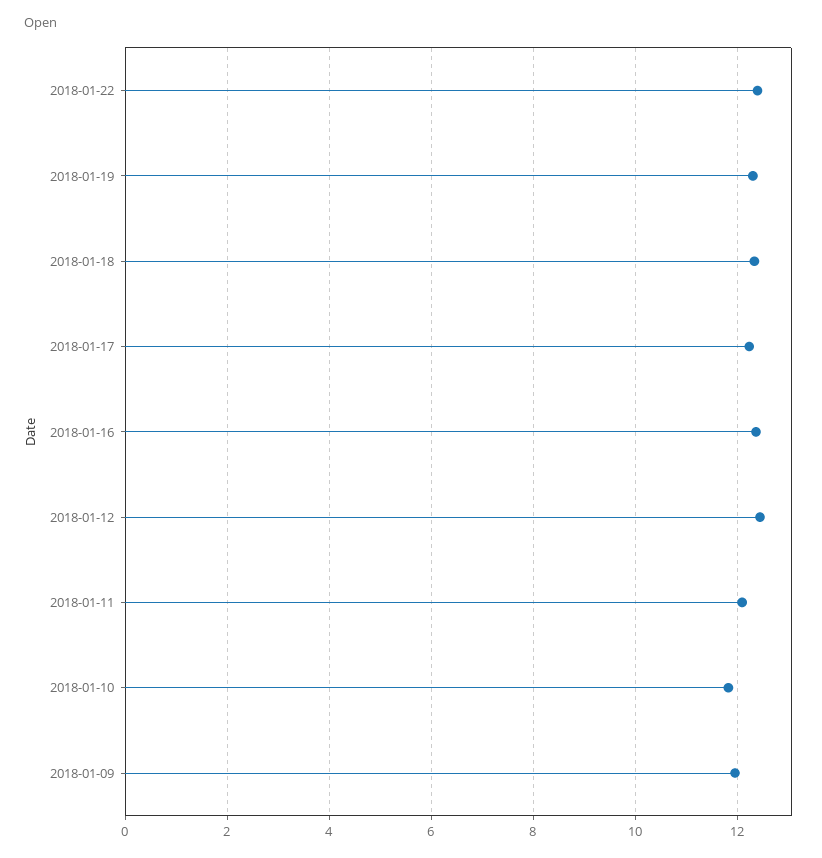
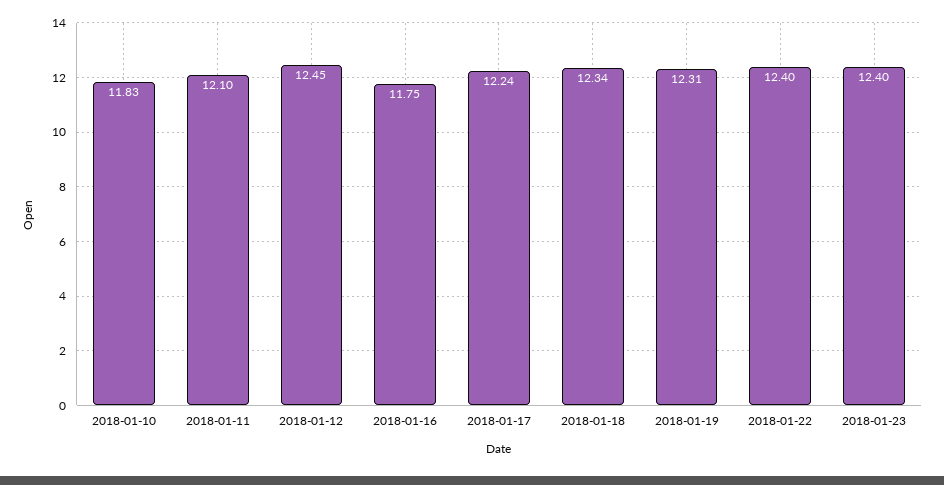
2018-01-16: 12.4 -> 11.75
2018-01-09: 12 -> none
2018-01-23: none -> 12.4

